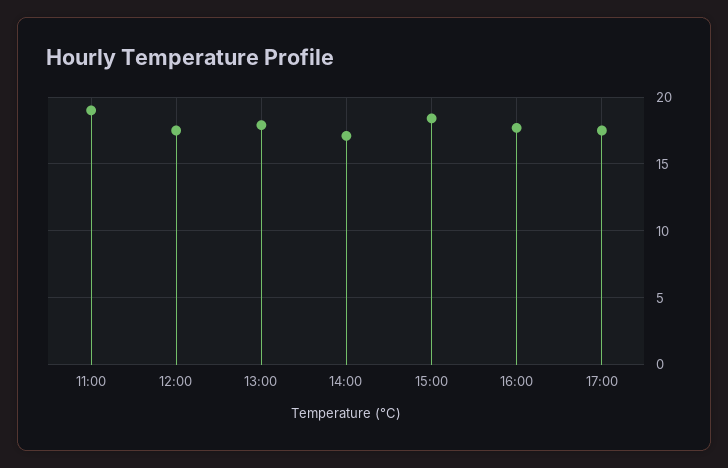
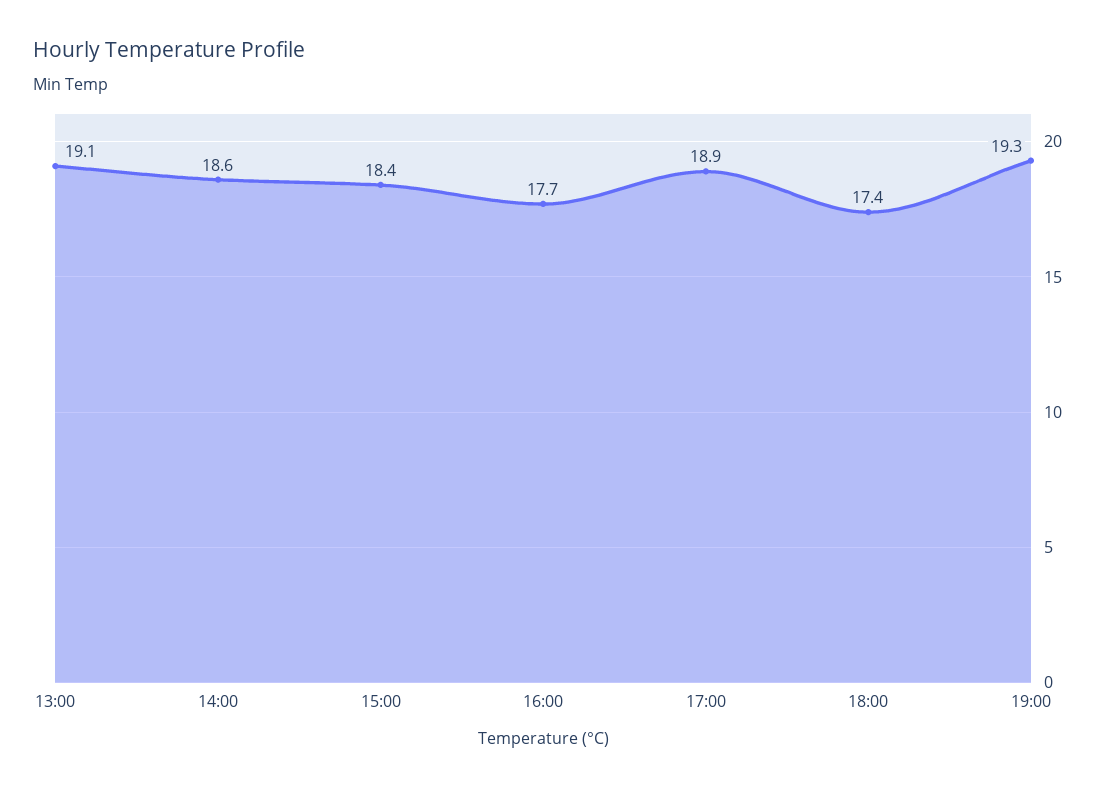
11:00: 19 -> none
12:00: 17.5 -> none
13:00: 18 -> 19.1
14:00: 17 -> 18.6
17:00: 17.5 -> 18.9
18:00: none -> 17.4
19:00: none -> 19.3

